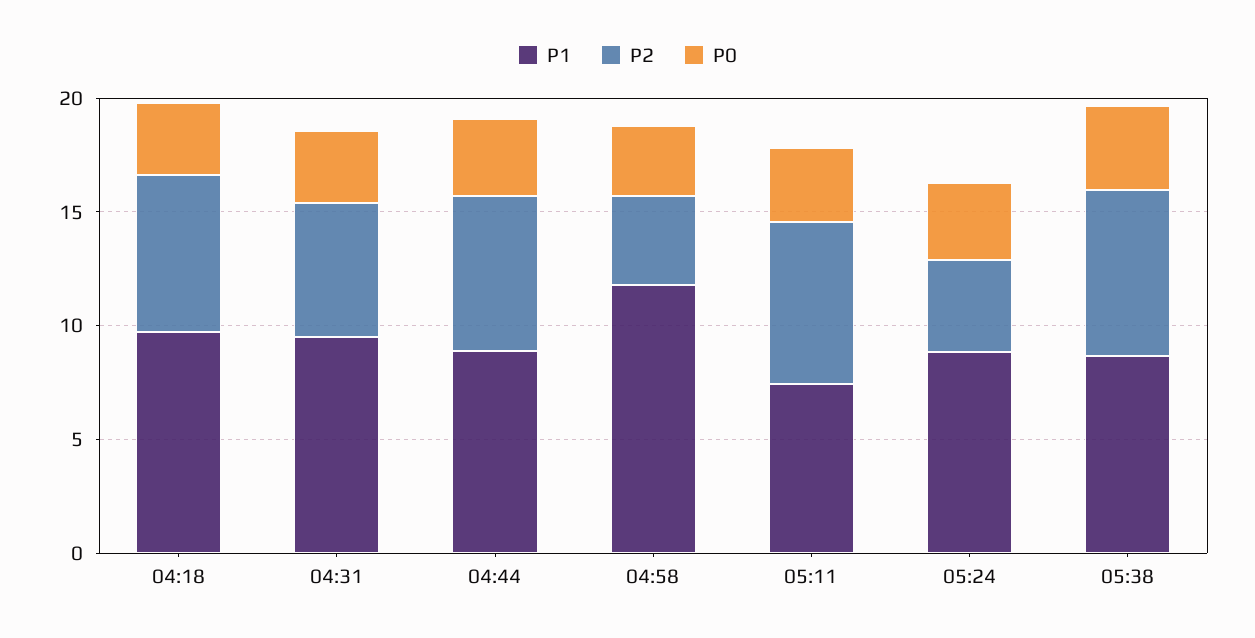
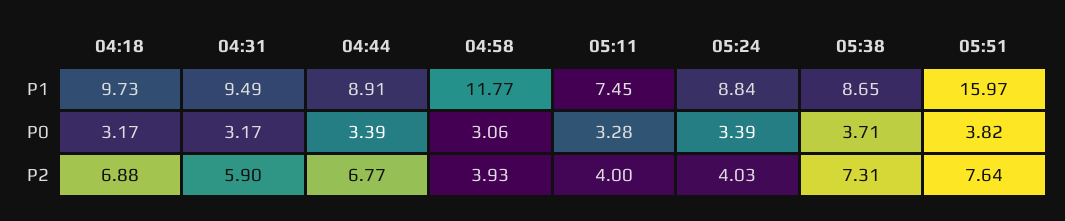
P2, 05:11: 7 -> 4
P1, 05:51: none -> 15.97
P0, 05:51: none -> 3.82
P2, 05:51: none -> 7.64

